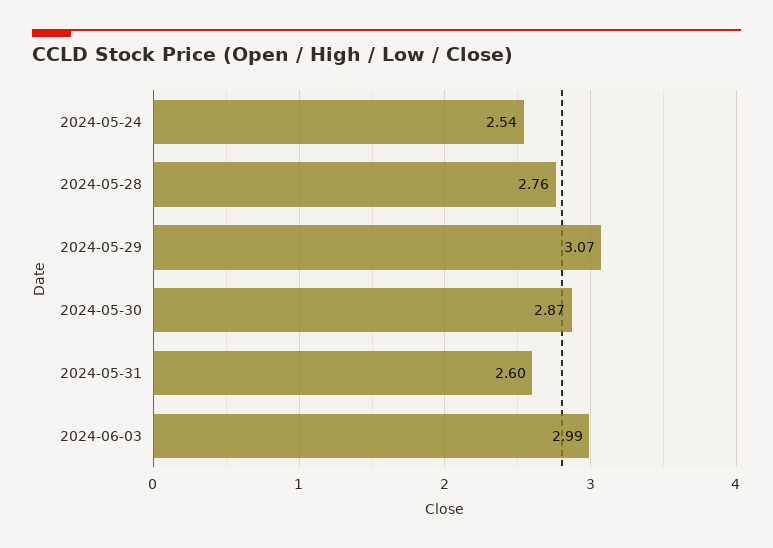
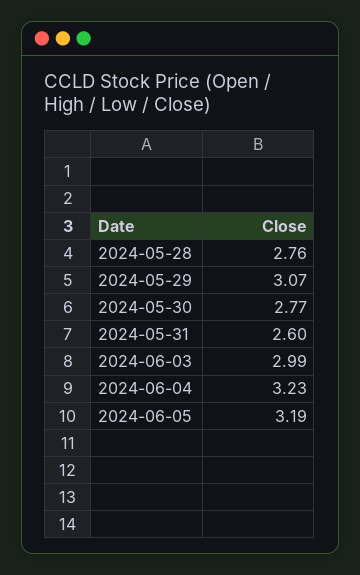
2024-05-24: 2.54 -> none
2024-05-30: 2.87 -> 2.77
2024-06-04: none -> 3.23
2024-06-05: none -> 3.19

